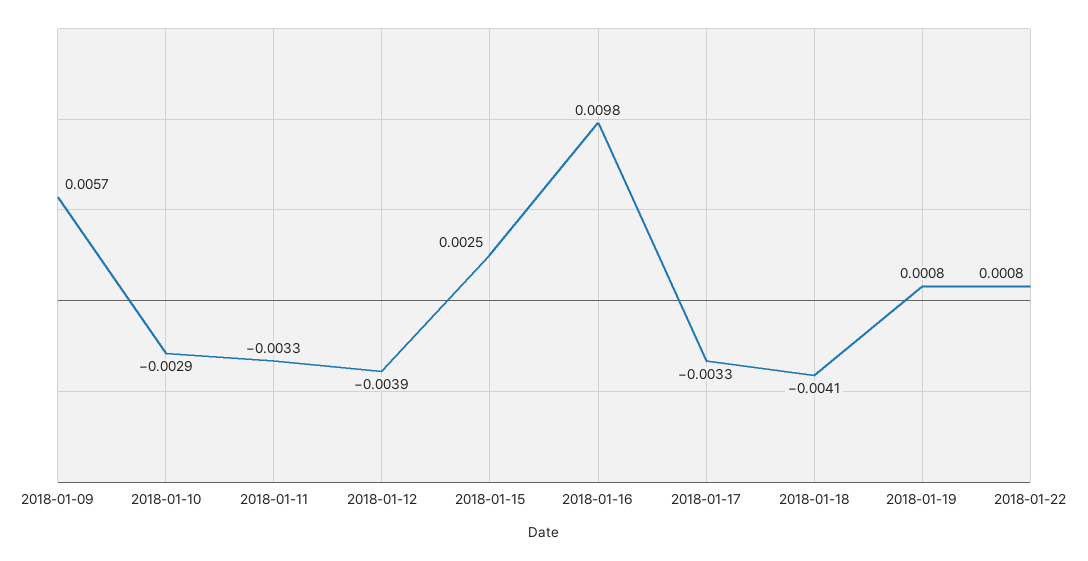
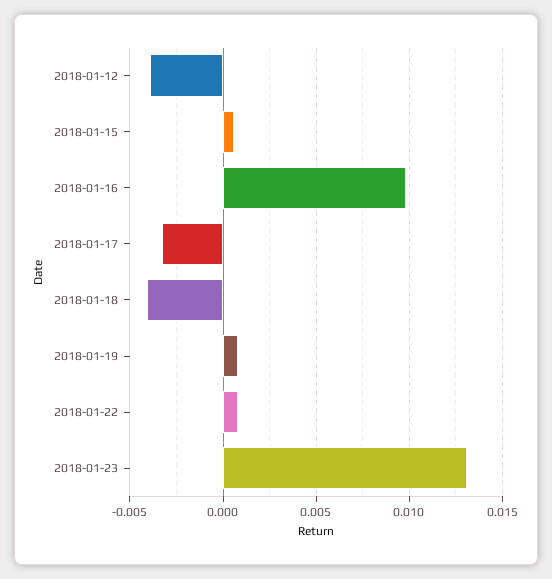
2018-01-09: 0.0057 -> none
2018-01-10: -0.0029 -> none
2018-01-11: -0.0033 -> none
2018-01-15: 0.0025 -> 0.0005
2018-01-23: none -> 0.013

